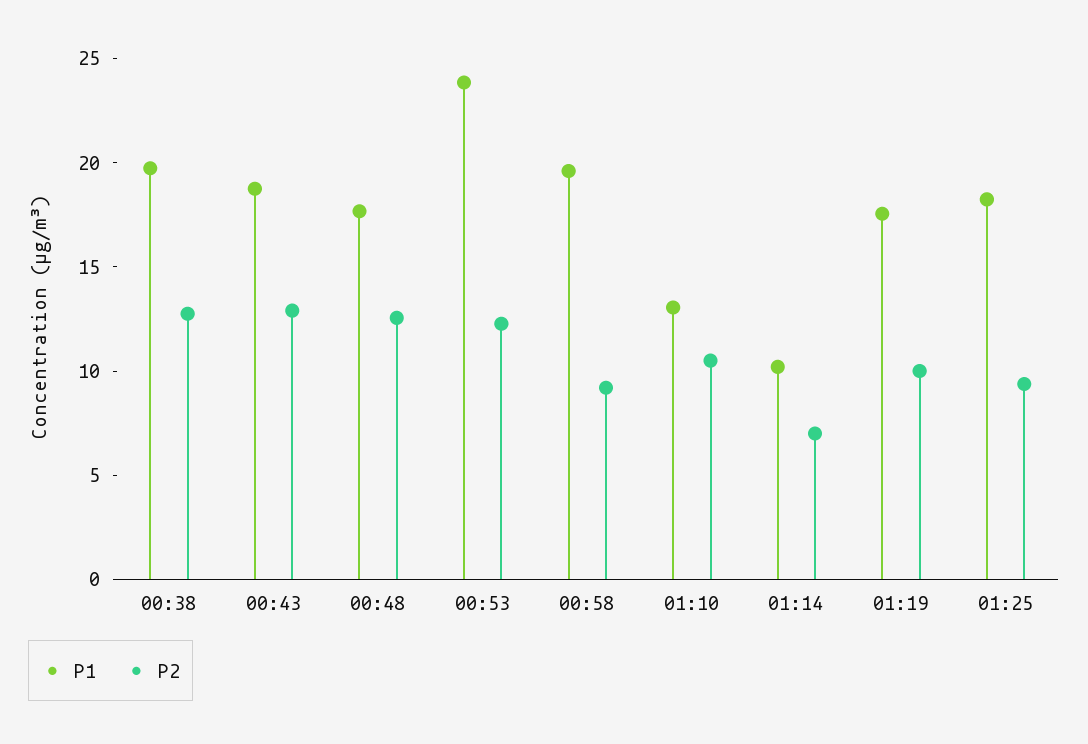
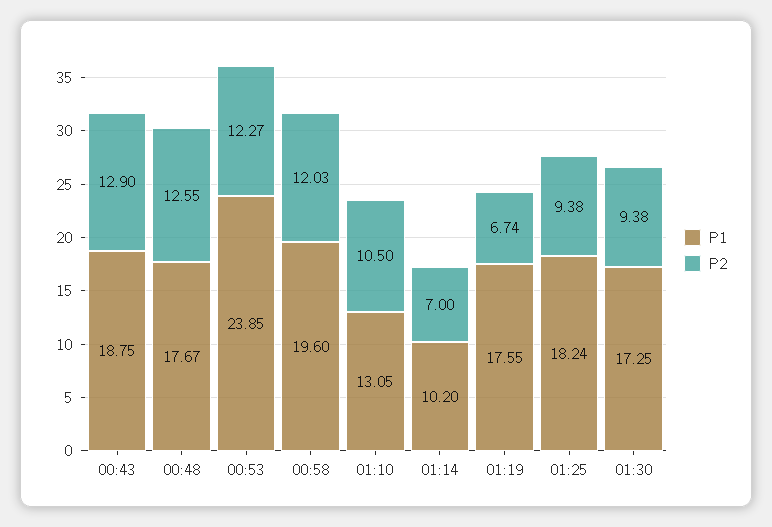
P1, 00:38: 20 -> none
P2, 00:38: 13 -> none
P2, 00:58: 9 -> 12.03
P2, 01:19: 10 -> 6.74
P1, 01:30: none -> 17.25
P2, 01:30: none -> 9.38

